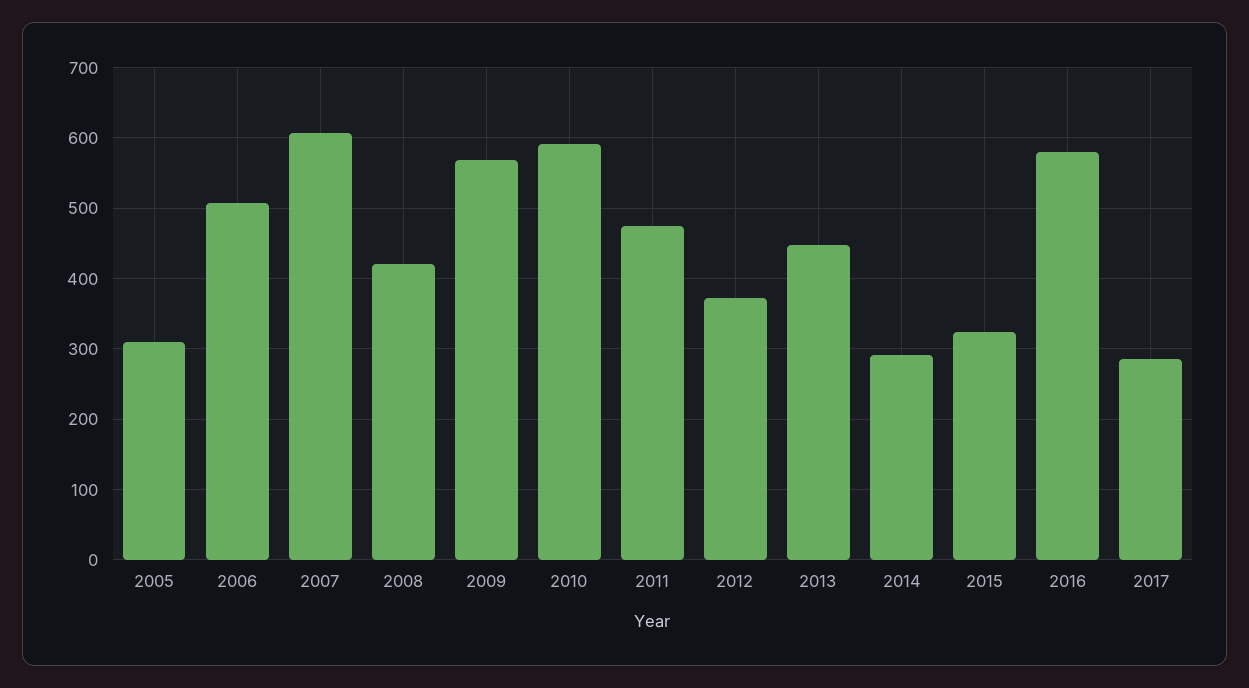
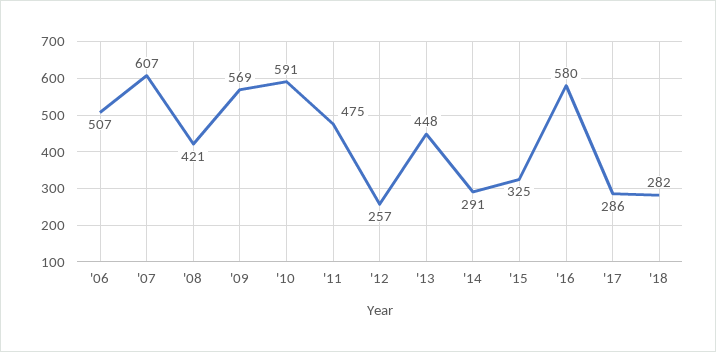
2005: 310 -> none
2012: 370 -> 257
'18: none -> 282

